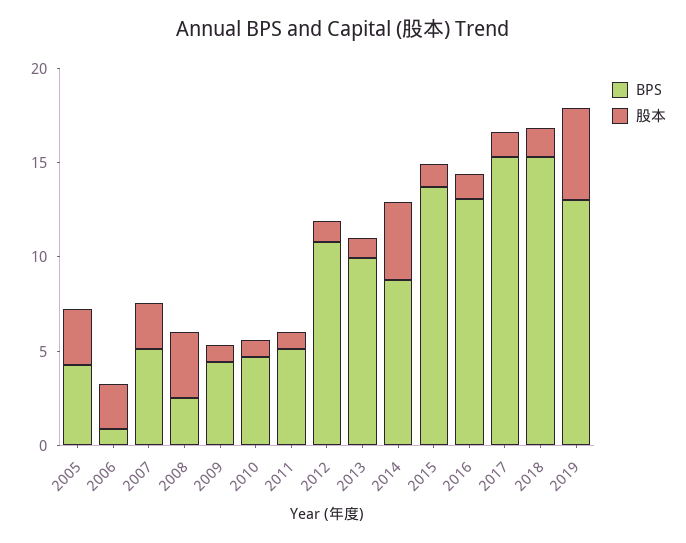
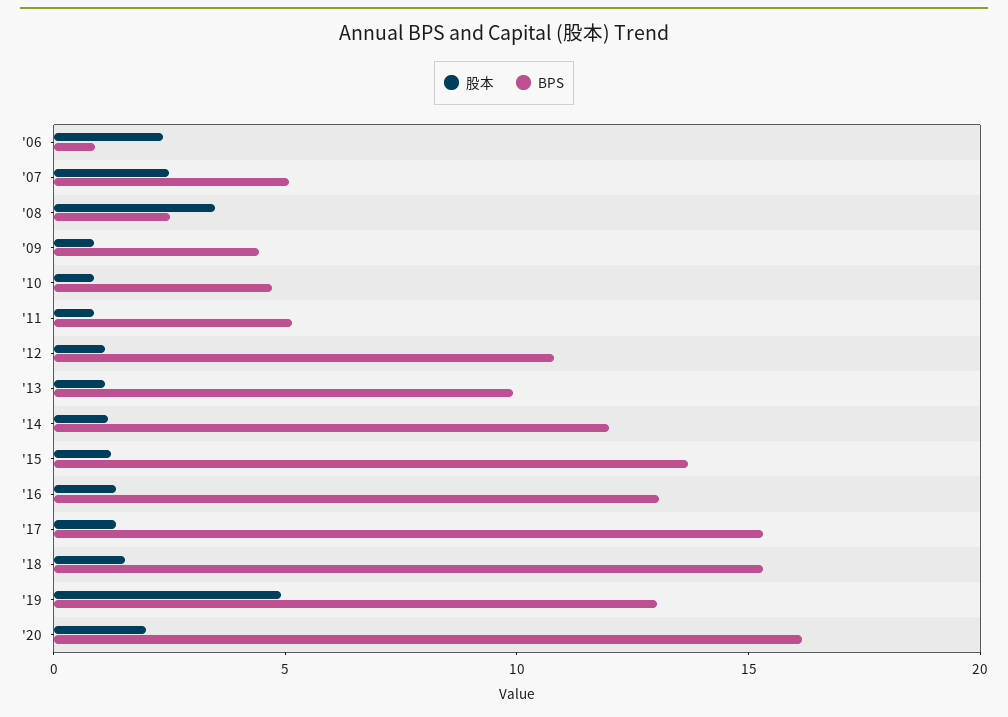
BPS, 2005: 4 -> none
股本, 2005: 3 -> none
BPS, 2014: 9 -> 12
股本, 2014: 4 -> 1
股本, '20: none -> 2
BPS, '20: none -> 16

